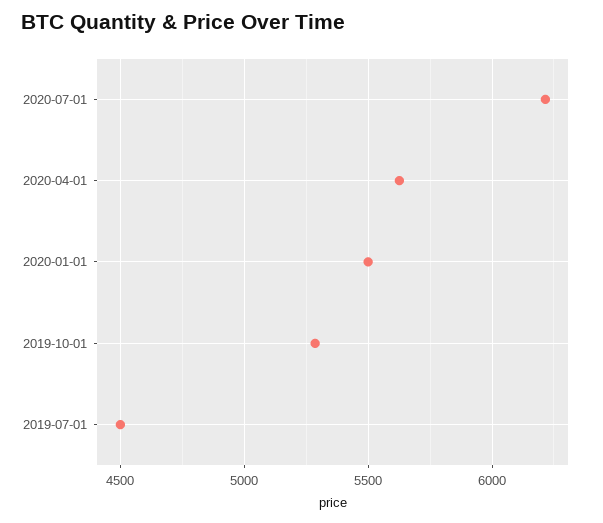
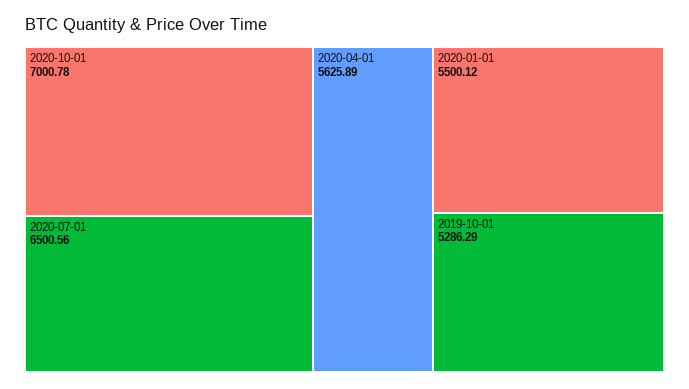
2020-07-01: 6200 -> 6500.56
2019-07-01: 4500 -> none
2020-10-01: none -> 7000.78

